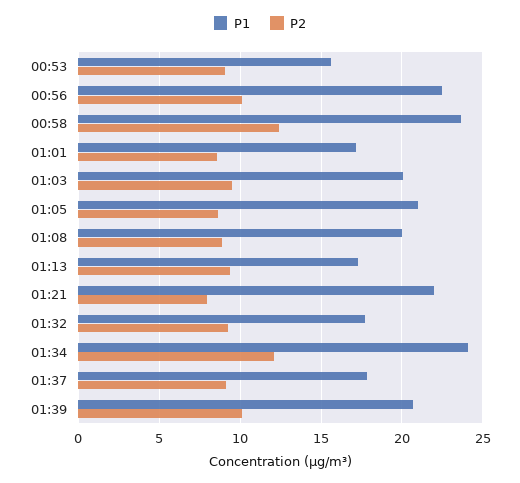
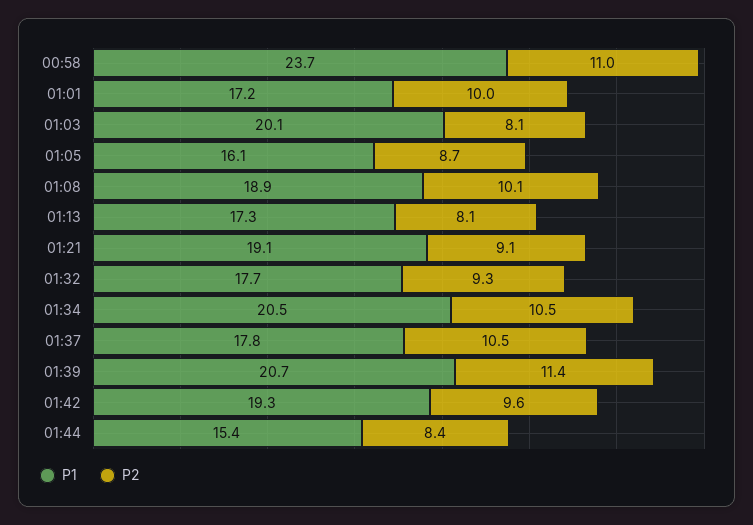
P1, 00:53: 15.5 -> none
P2, 00:53: 9 -> none
P1, 00:56: 22.5 -> none
P2, 00:56: 10 -> none
P2, 00:58: 12.5 -> 11
P2, 01:01: 8.5 -> 10
P2, 01:03: 9.5 -> 8.1
P1, 01:05: 21 -> 16.1
P1, 01:08: 20 -> 18.9
P2, 01:08: 9 -> 10.1
P2, 01:13: 9.5 -> 8.1
P1, 01:21: 22 -> 19.1
P2, 01:21: 8 -> 9.1
P1, 01:34: 24 -> 20.5
P2, 01:34: 12 -> 10.5
P2, 01:37: 9 -> 10.5
P2, 01:39: 10 -> 11.4
P1, 01:42: none -> 19.3
P2, 01:42: none -> 9.6
P1, 01:44: none -> 15.4
P2, 01:44: none -> 8.4

